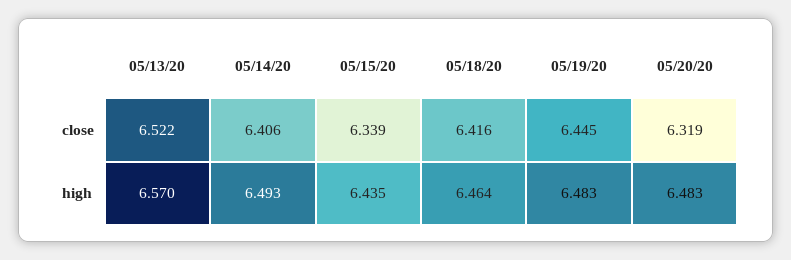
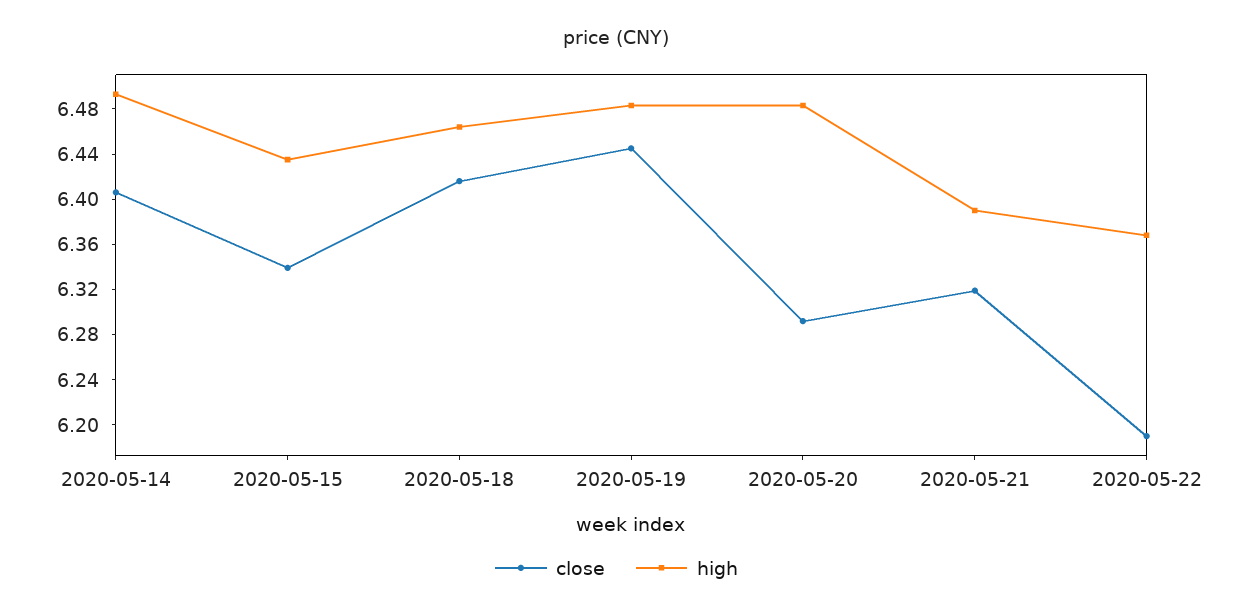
close, 05/13/20: 6.522 -> none
close, 05/20/20: 6.319 -> 6.29
high, 05/13/20: 6.57 -> none
close, 2020-05-21: none -> 6.32
high, 2020-05-21: none -> 6.39
close, 2020-05-22: none -> 6.19
high, 2020-05-22: none -> 6.37

